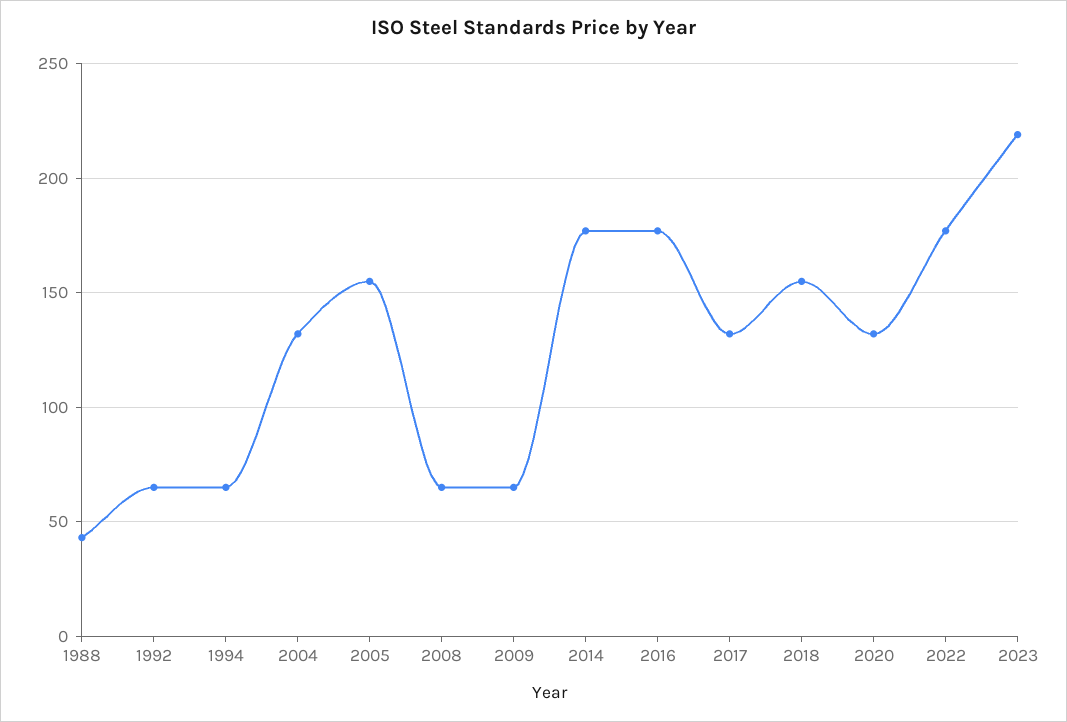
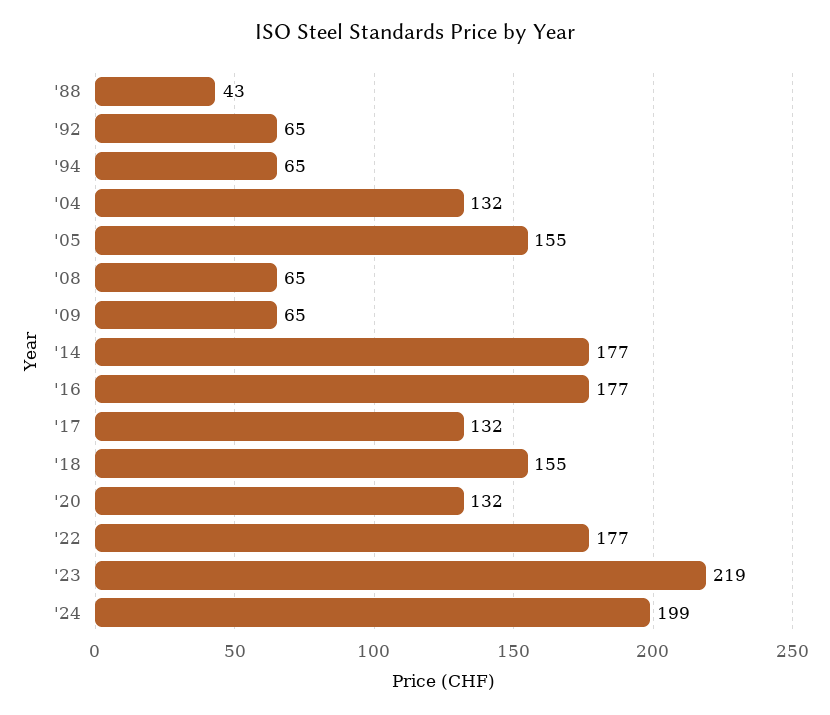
'24: none -> 199

